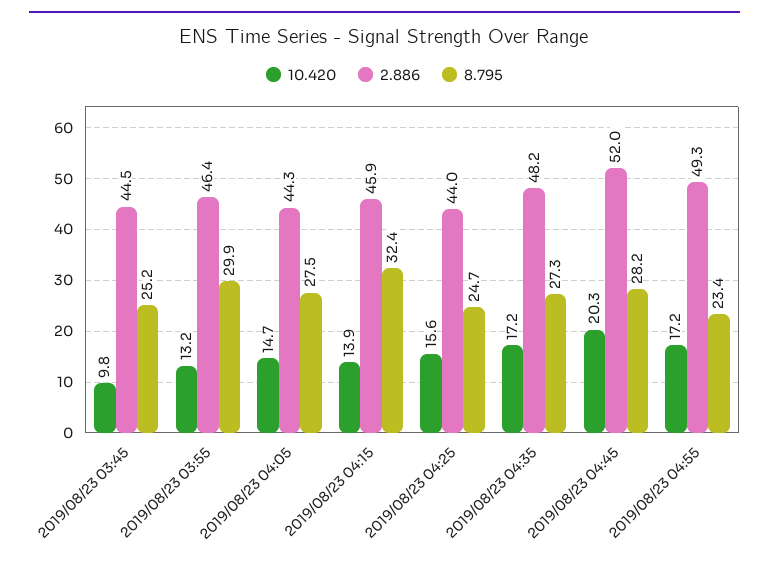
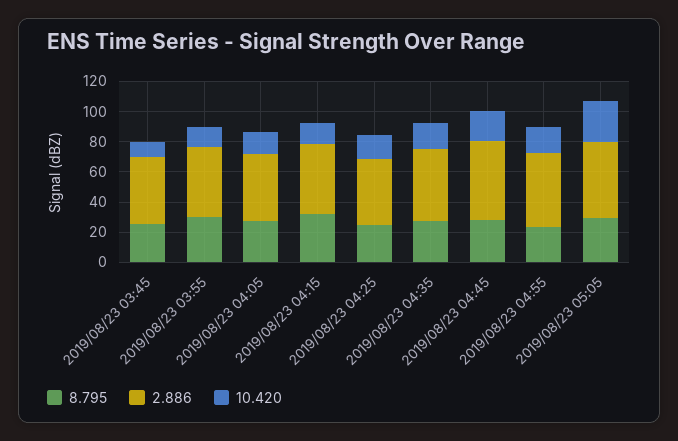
8.795, 2019/08/23 05:05: none -> 30
2.886, 2019/08/23 05:05: none -> 50
10.420, 2019/08/23 05:05: none -> 30

